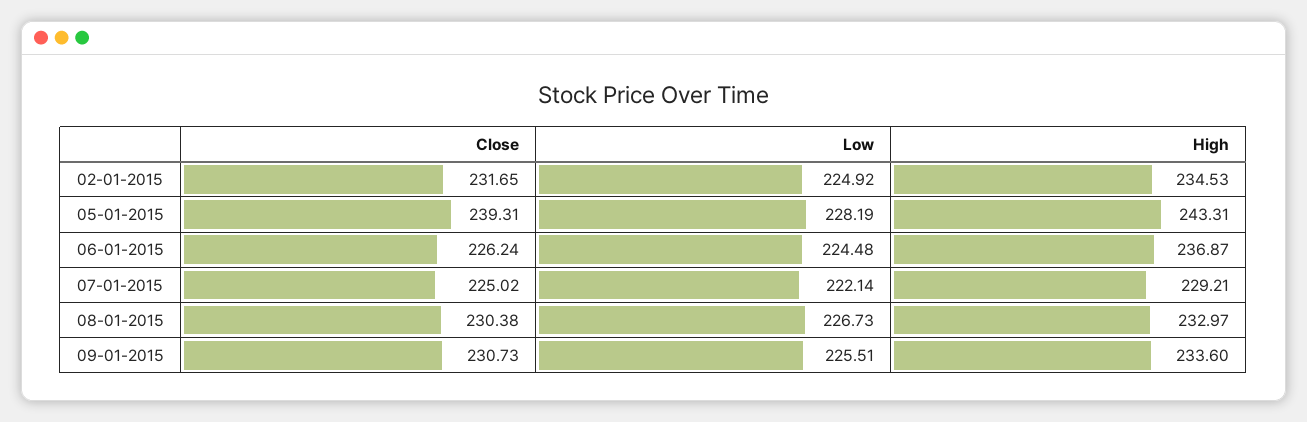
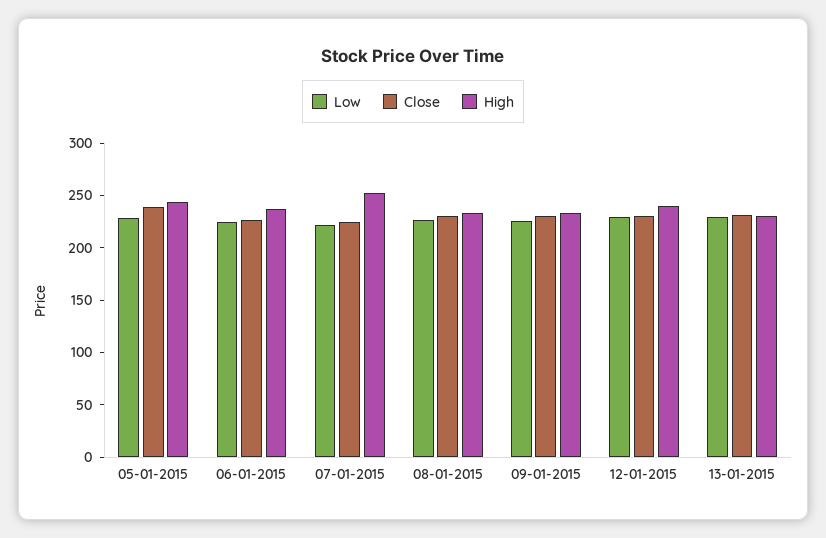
Close, 02-01-2015: 231.65 -> none
Low, 02-01-2015: 224.92 -> none
High, 02-01-2015: 234.53 -> none
High, 07-01-2015: 229.21 -> 250
Low, 12-01-2015: none -> 230
Close, 12-01-2015: none -> 230
High, 12-01-2015: none -> 240
Low, 13-01-2015: none -> 230
Close, 13-01-2015: none -> 230
High, 13-01-2015: none -> 230

